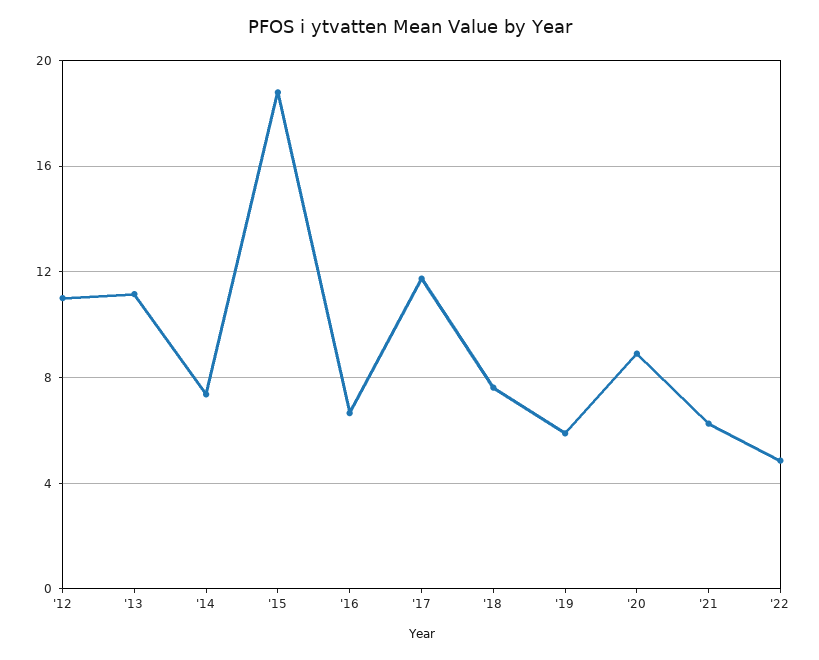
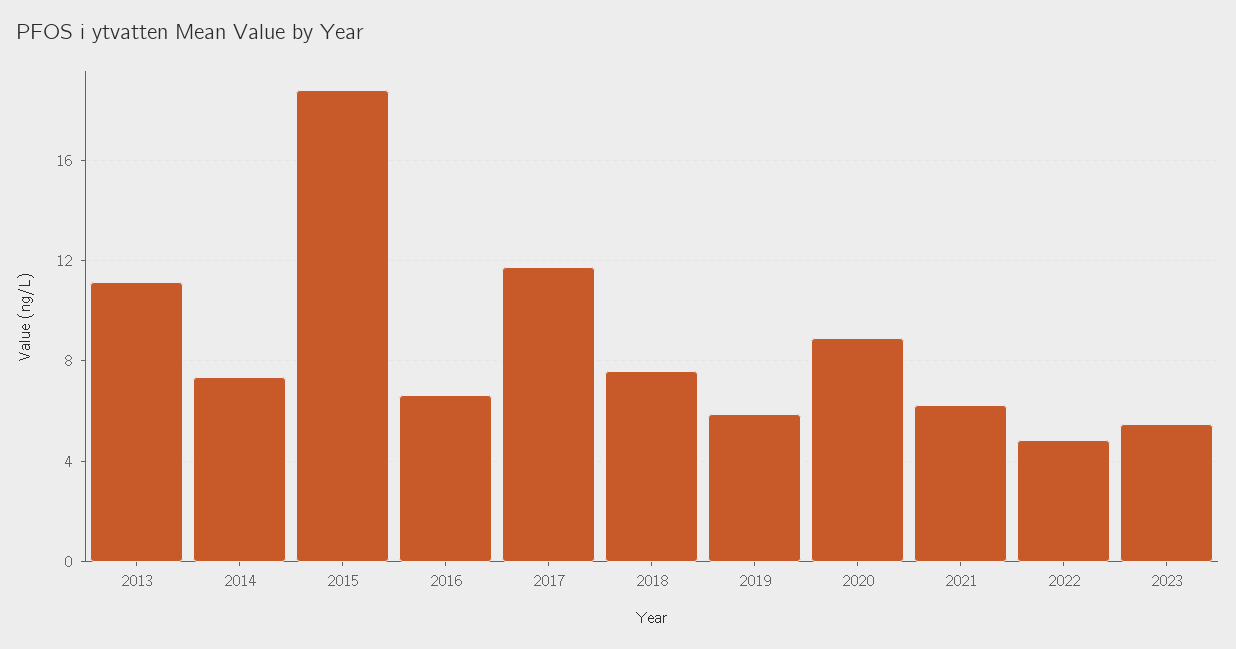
'12: 11 -> none
2023: none -> 5.5

